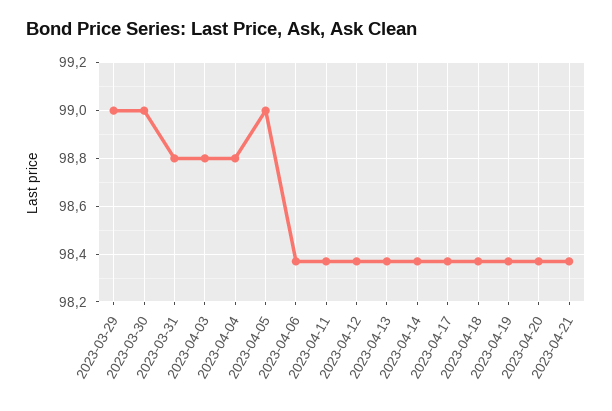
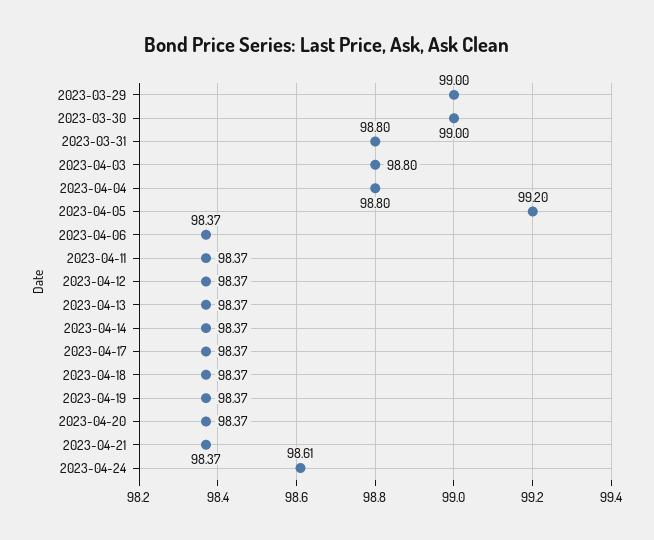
2023-04-05: 99 -> 99.2
2023-04-24: none -> 98.61

